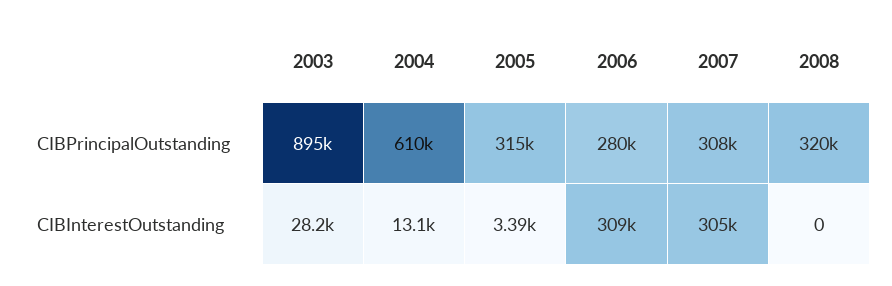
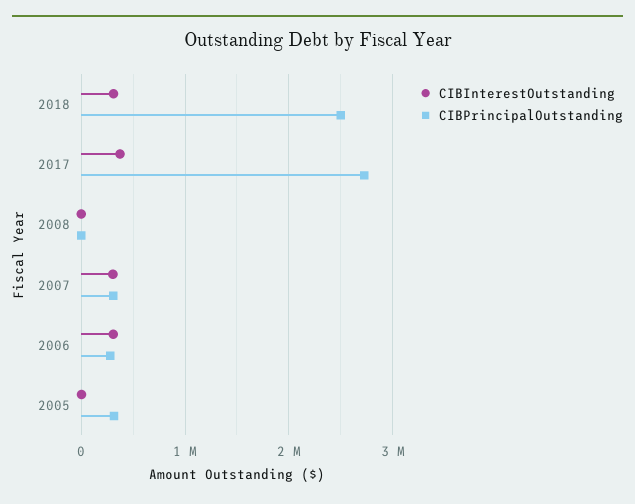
CIBPrincipalOutstanding, 2003: 895000 -> none
CIBPrincipalOutstanding, 2004: 610000 -> none
CIBPrincipalOutstanding, 2008: 320000 -> 0
CIBInterestOutstanding, 2003: 28200 -> none
CIBInterestOutstanding, 2004: 13100 -> none
CIBInterestOutstanding, 2018: none -> 300000
CIBPrincipalOutstanding, 2018: none -> 2500000
CIBInterestOutstanding, 2017: none -> 400000
CIBPrincipalOutstanding, 2017: none -> 2700000

